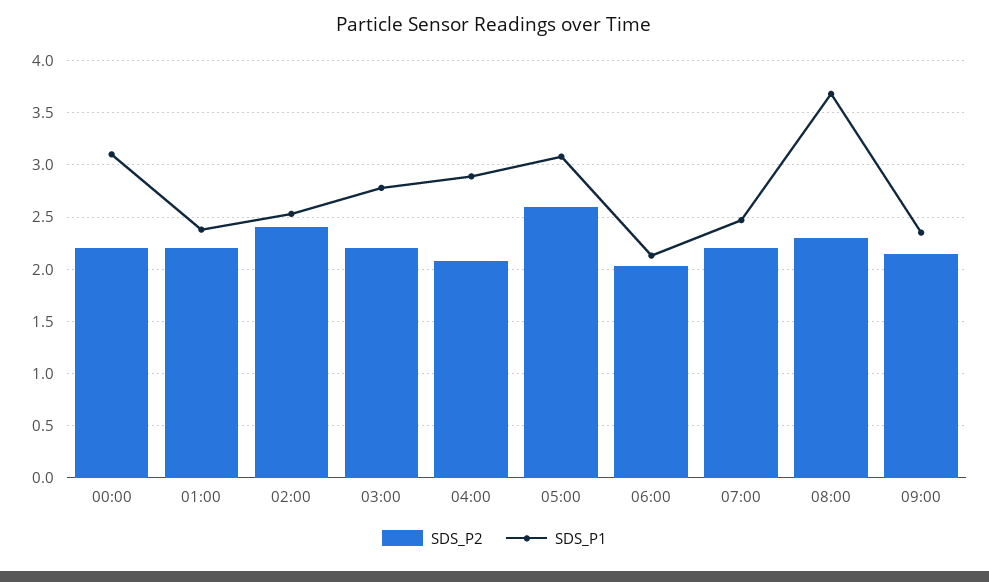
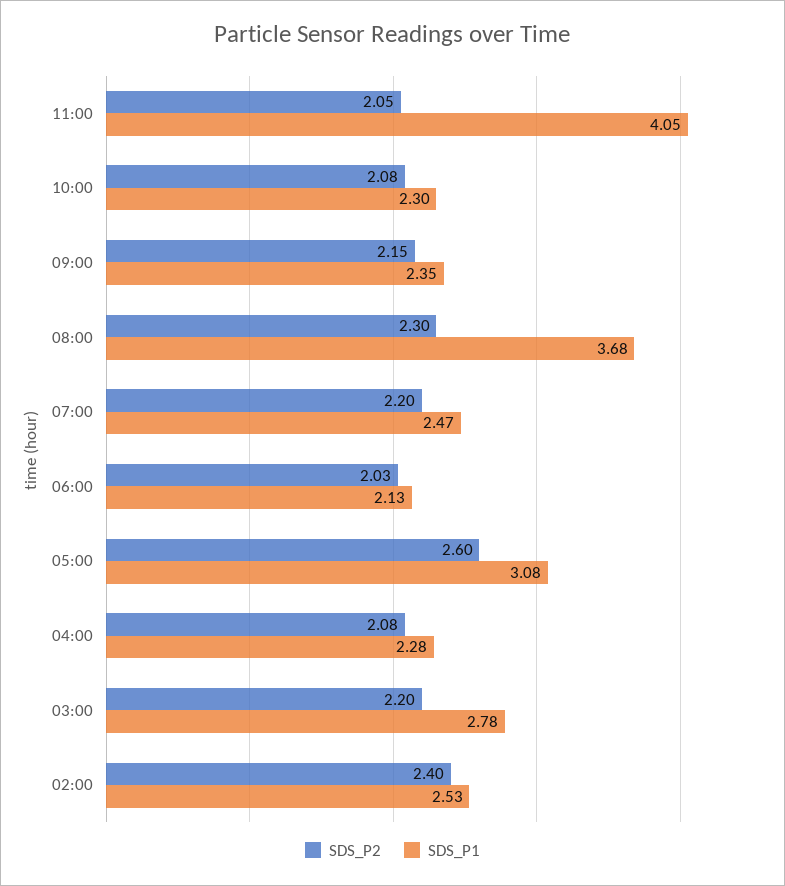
SDS_P2, 00:00: 2.2 -> none
SDS_P1, 00:00: 3.1 -> none
SDS_P2, 01:00: 2.2 -> none
SDS_P1, 01:00: 2.4 -> none
SDS_P1, 04:00: 2.9 -> 2.28
SDS_P2, 11:00: none -> 2.05
SDS_P1, 11:00: none -> 4.05
SDS_P2, 10:00: none -> 2.08
SDS_P1, 10:00: none -> 2.3

